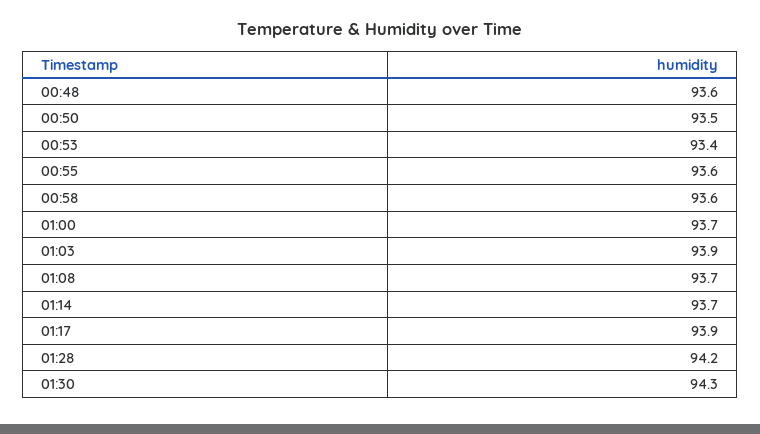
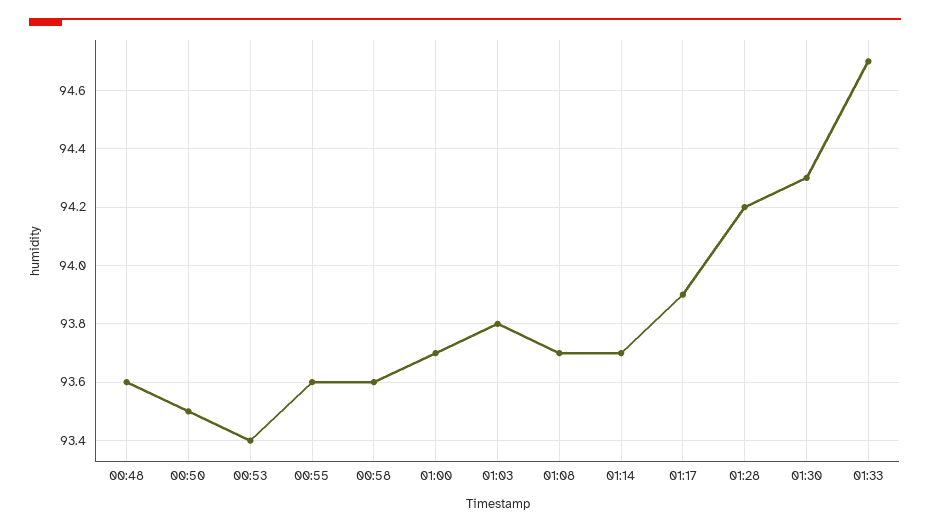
01:03: 93.9 -> 93.8
01:33: none -> 94.7

